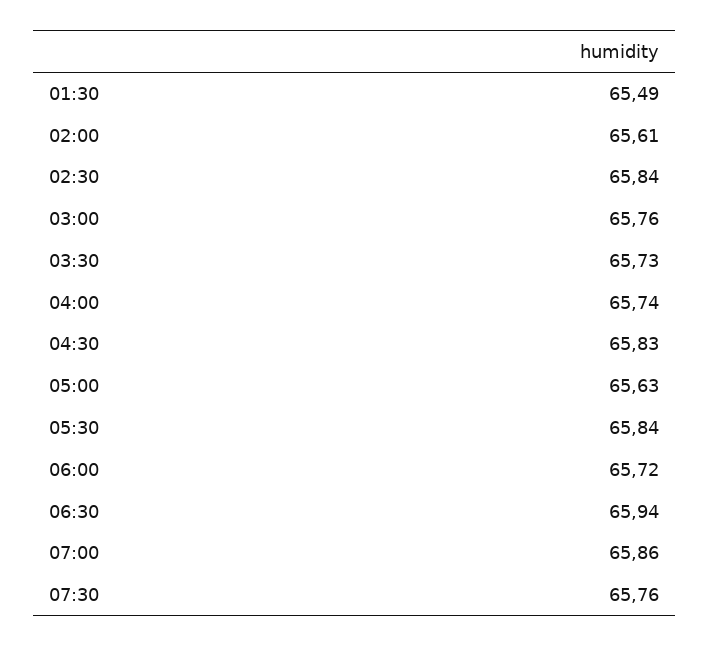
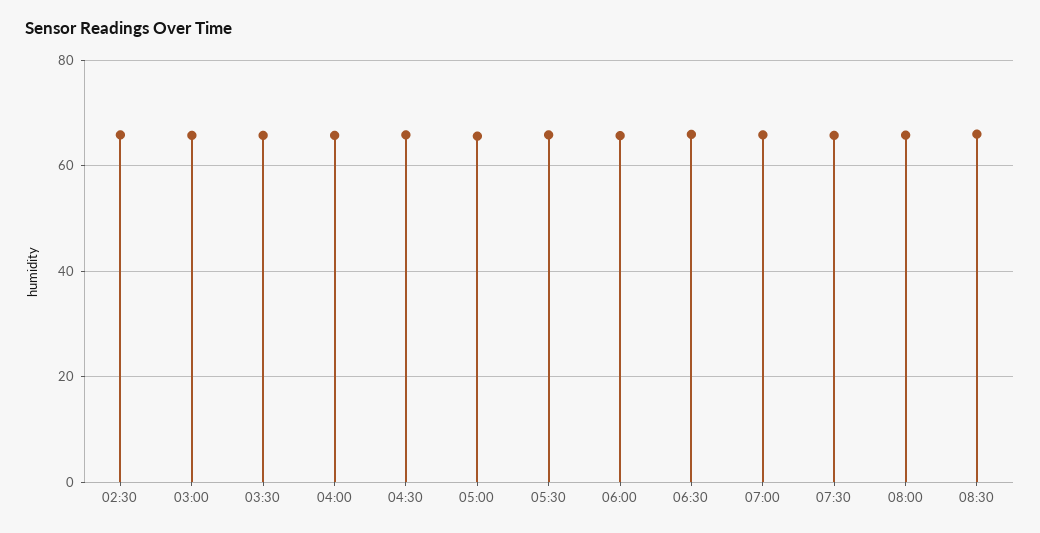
01:30: 65.49 -> none
02:00: 65.61 -> none
08:00: none -> 66
08:30: none -> 66

